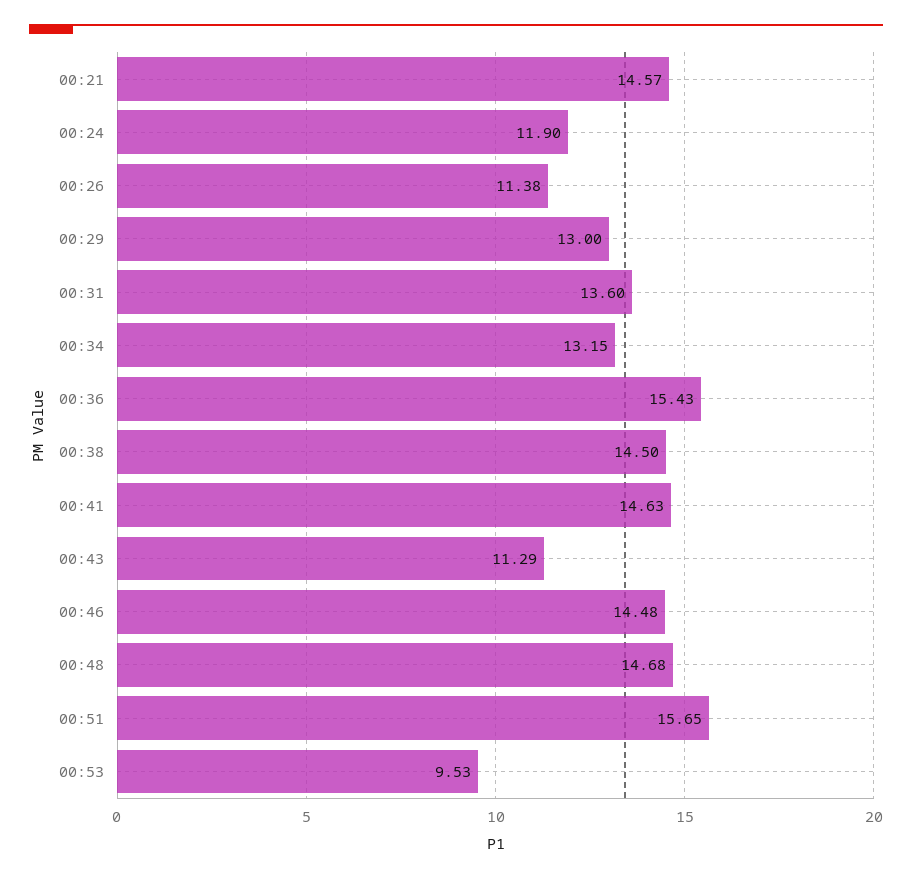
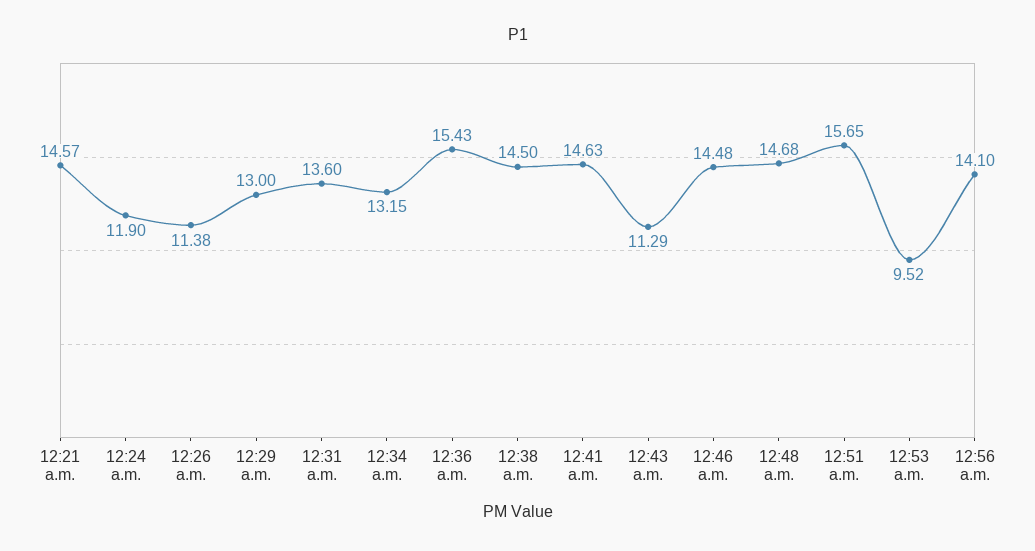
00:53: 9.53 -> 9.52
12:56 a.m.: none -> 14.1

